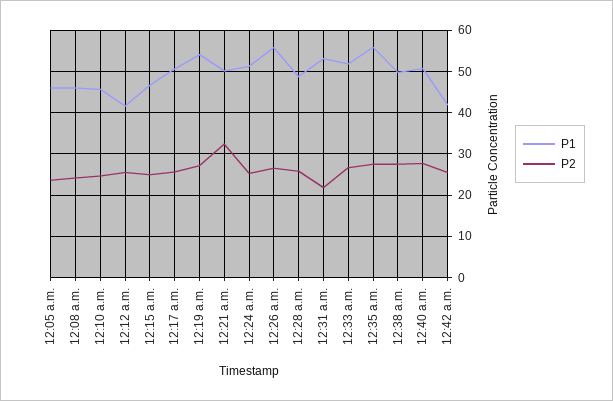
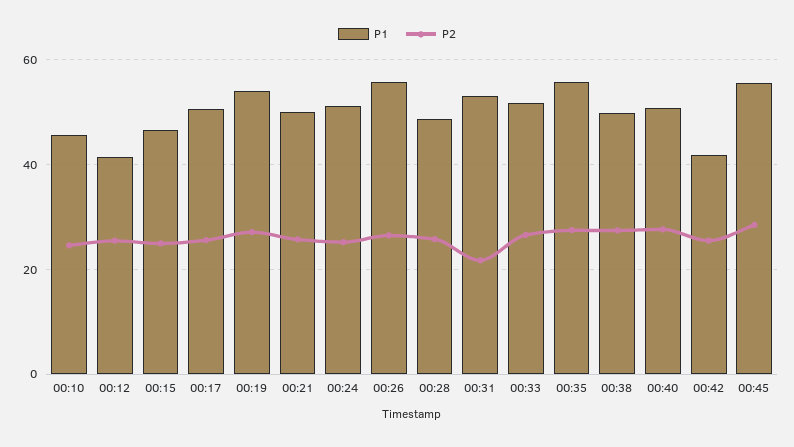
P1, 12:05 a.m.: 46 -> none
P2, 12:05 a.m.: 24 -> none
P1, 12:08 a.m.: 46 -> none
P2, 12:08 a.m.: 24 -> none
P2, 12:21 a.m.: 32 -> 26
P1, 00:45: none -> 56
P2, 00:45: none -> 28

